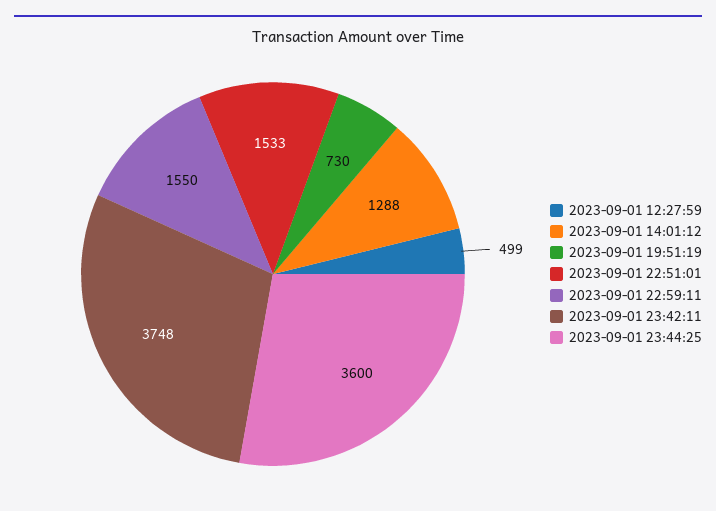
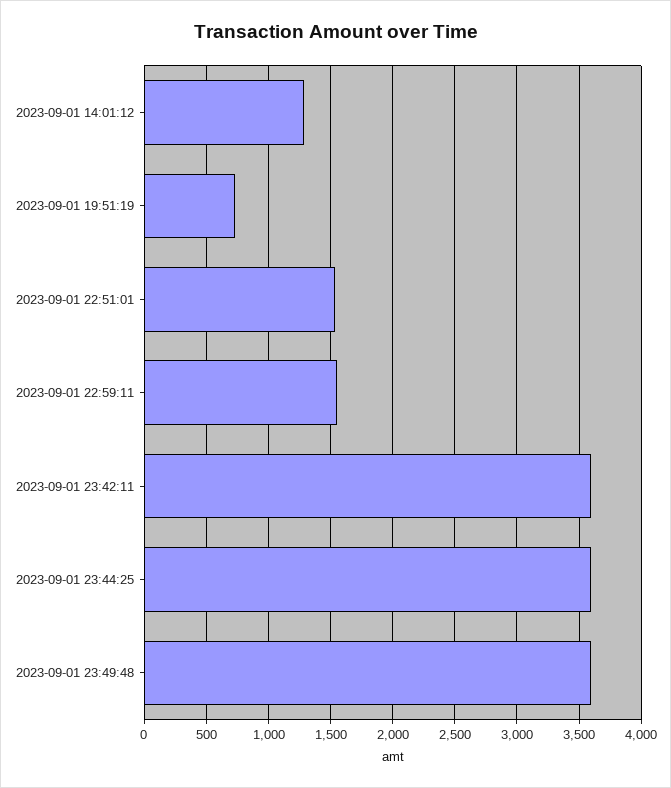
2023-09-01 12:27:59: 499 -> none
2023-09-01 23:42:11: 3748 -> 3600
2023-09-01 23:49:48: none -> 3600

